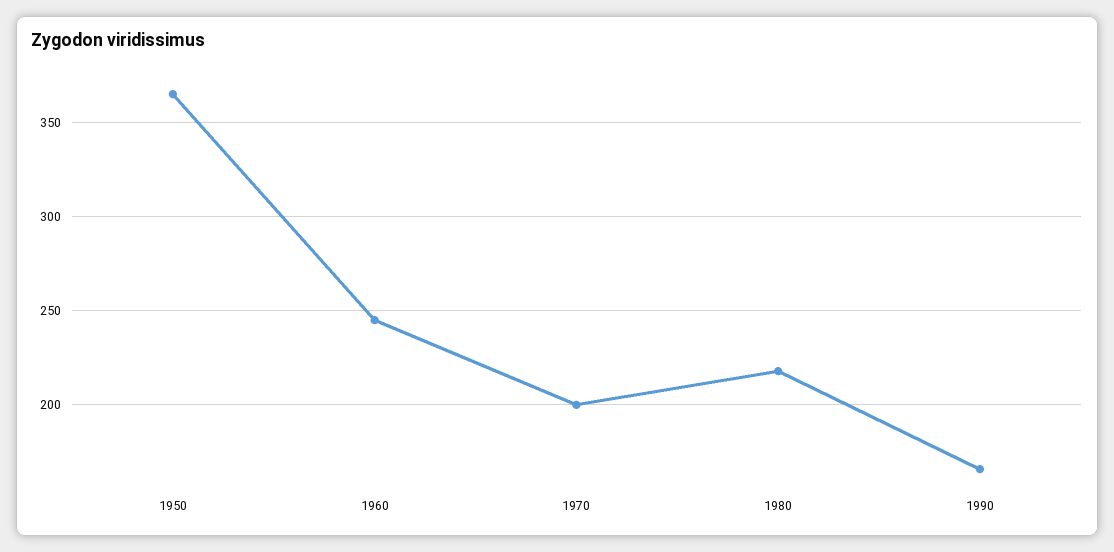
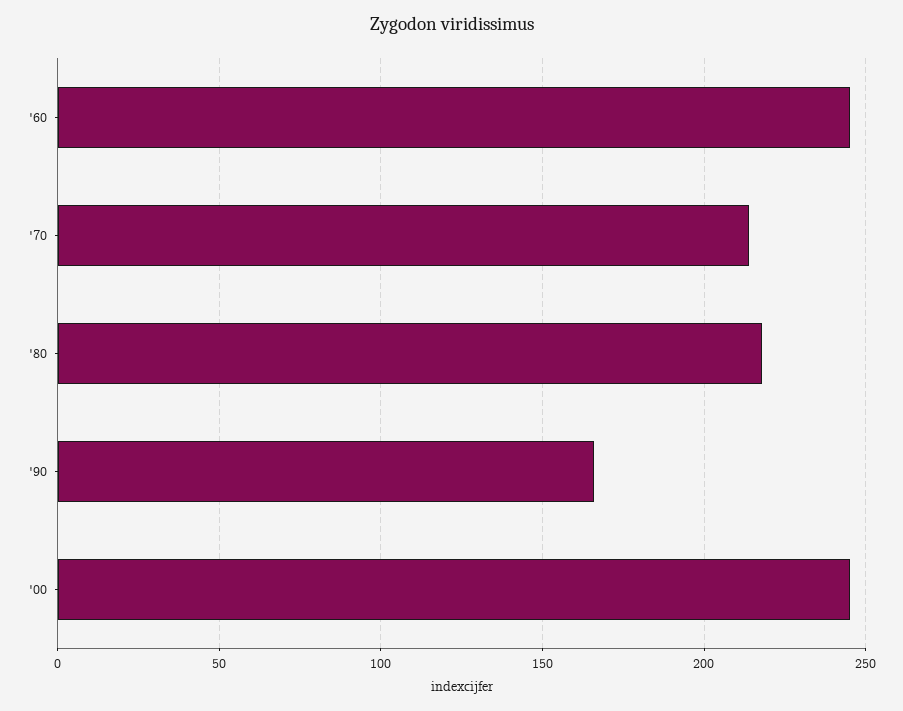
1950: 365 -> none
1970: 200 -> 215
'00: none -> 245

